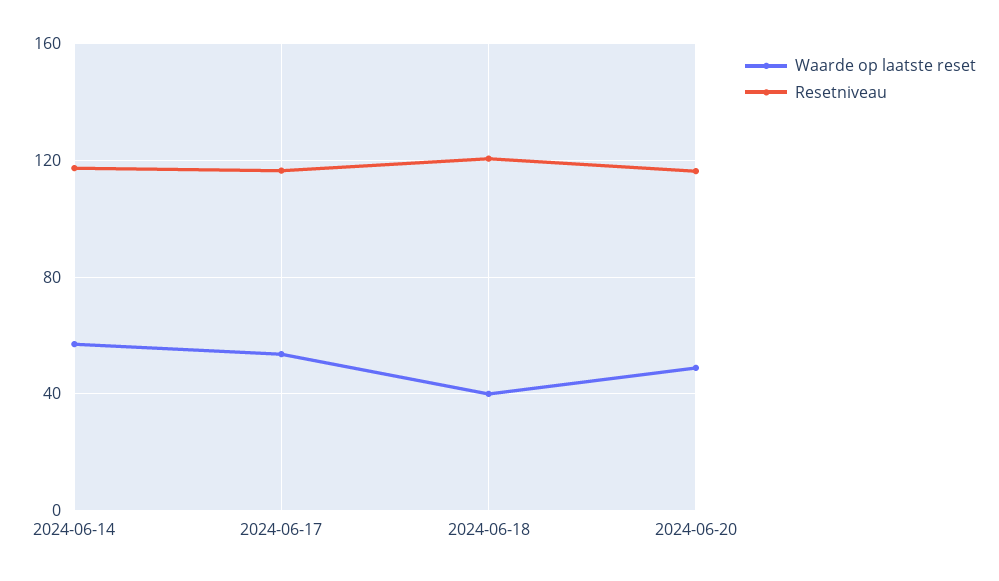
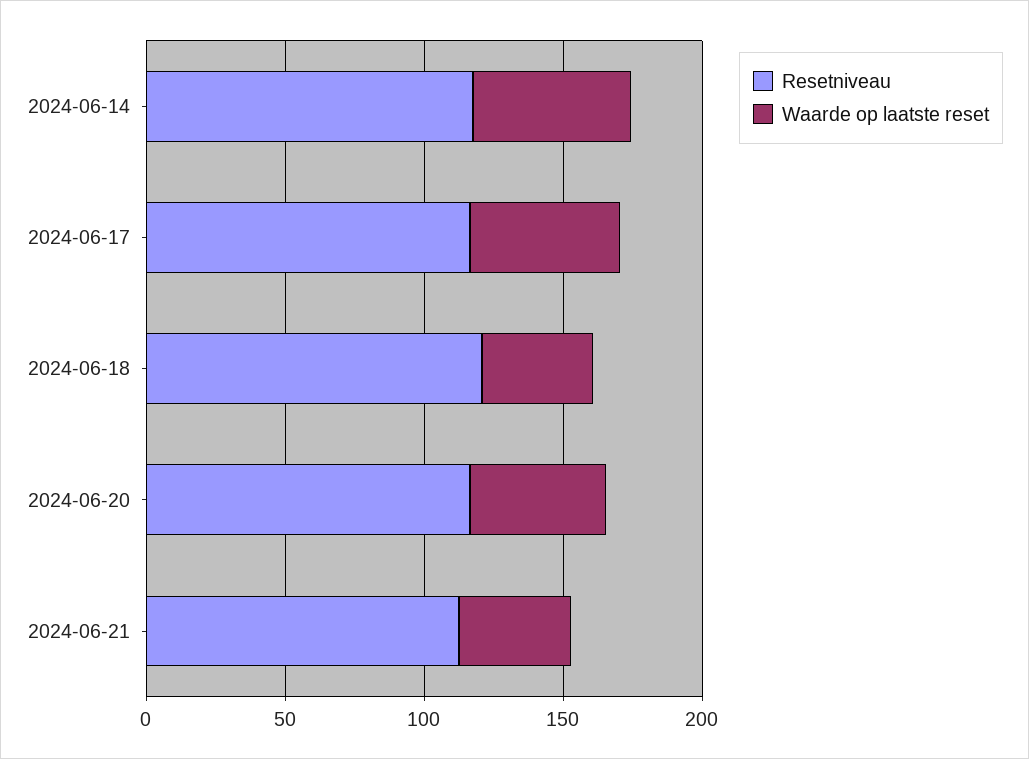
Resetniveau, 2024-06-21: none -> 110
Waarde op laatste reset, 2024-06-21: none -> 40

